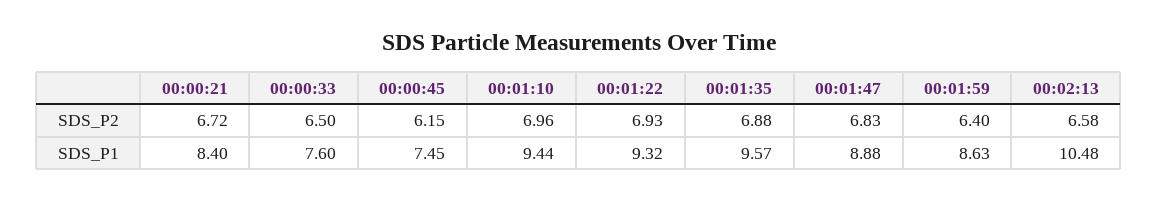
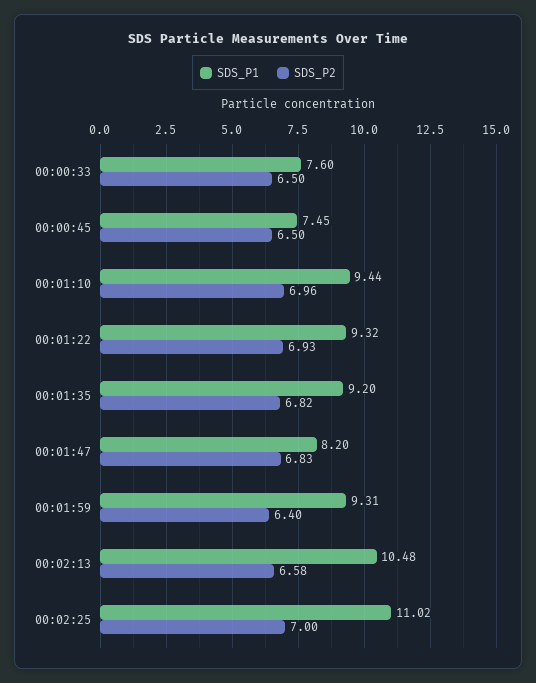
SDS_P2, 00:00:21: 6.72 -> none
SDS_P2, 00:00:45: 6.15 -> 6.5
SDS_P2, 00:01:35: 6.88 -> 6.82
SDS_P1, 00:00:21: 8.4 -> none
SDS_P1, 00:01:35: 9.57 -> 9.2
SDS_P1, 00:01:47: 8.88 -> 8.2
SDS_P1, 00:01:59: 8.63 -> 9.31
SDS_P1, 00:02:25: none -> 11.02
SDS_P2, 00:02:25: none -> 7

